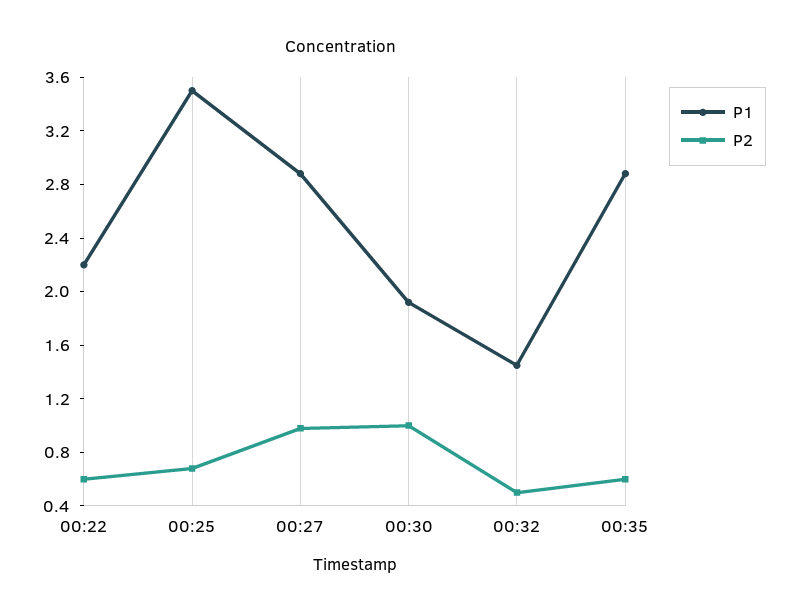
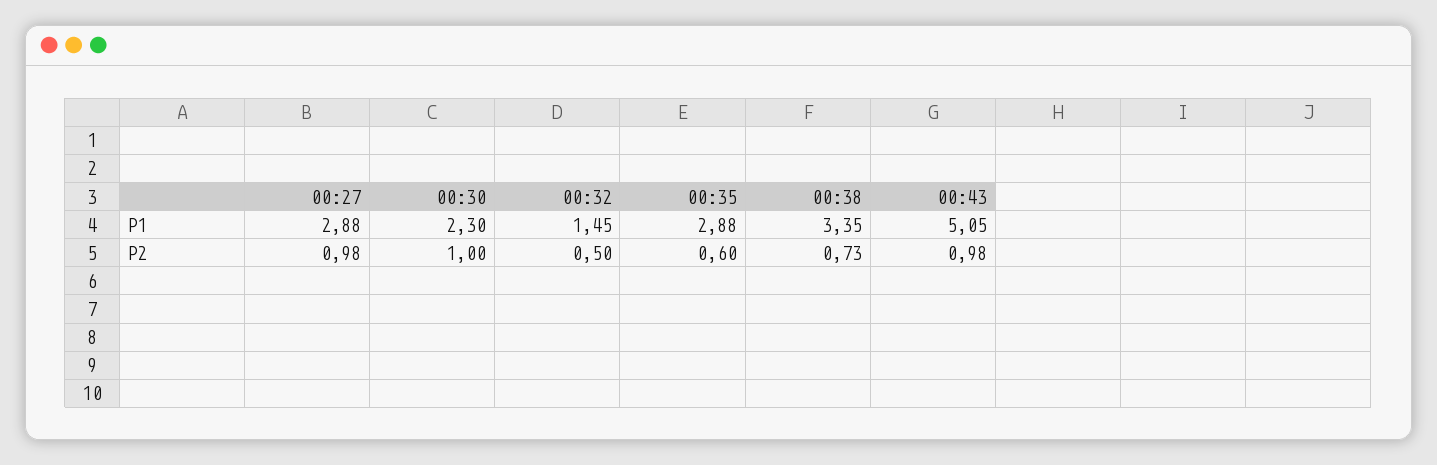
P1, 00:22: 2.2 -> none
P2, 00:22: 0.6 -> none
P1, 00:25: 3.5 -> none
P2, 00:25: 0.7 -> none
P1, 00:30: 1.9 -> 2.3
P1, 00:38: none -> 3.35
P1, 00:43: none -> 5.05
P2, 00:38: none -> 0.73
P2, 00:43: none -> 0.98

